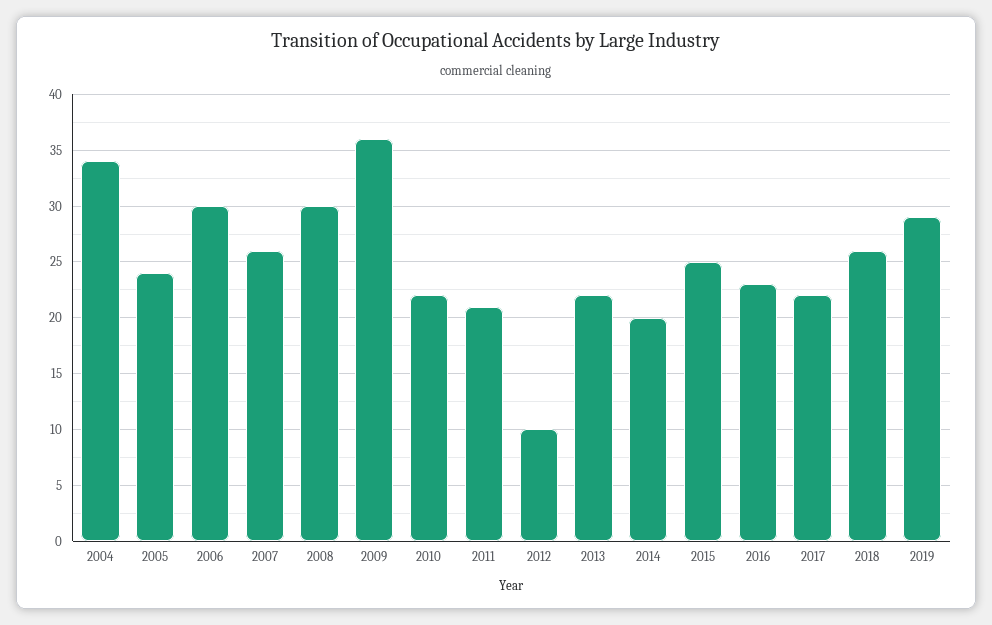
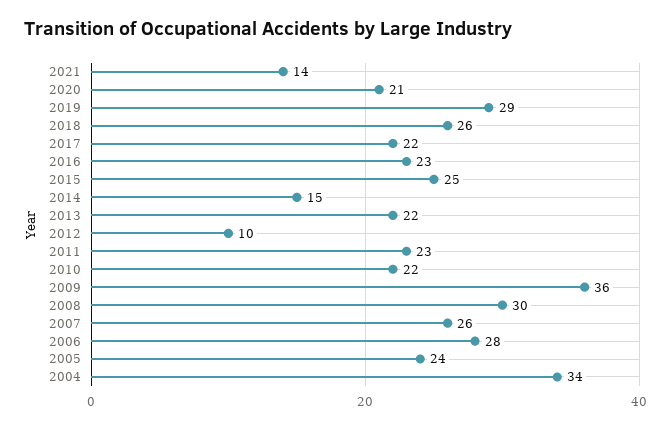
2006: 30 -> 28
2011: 21 -> 23
2014: 20 -> 15
2021: none -> 14
2020: none -> 21

